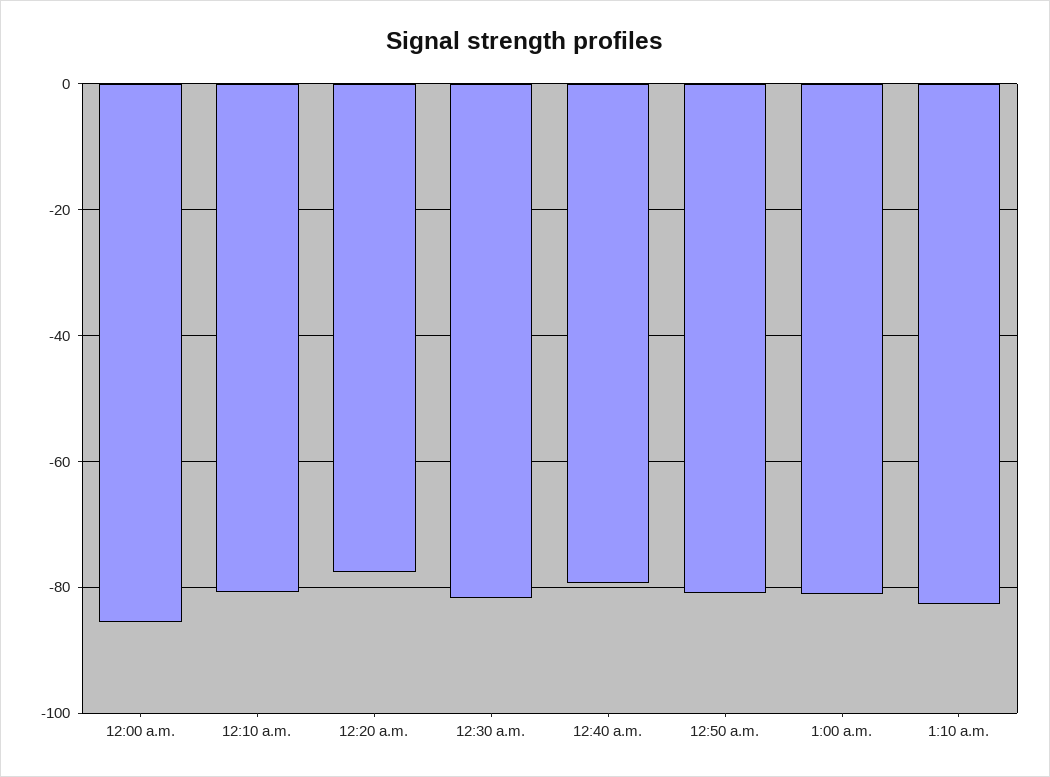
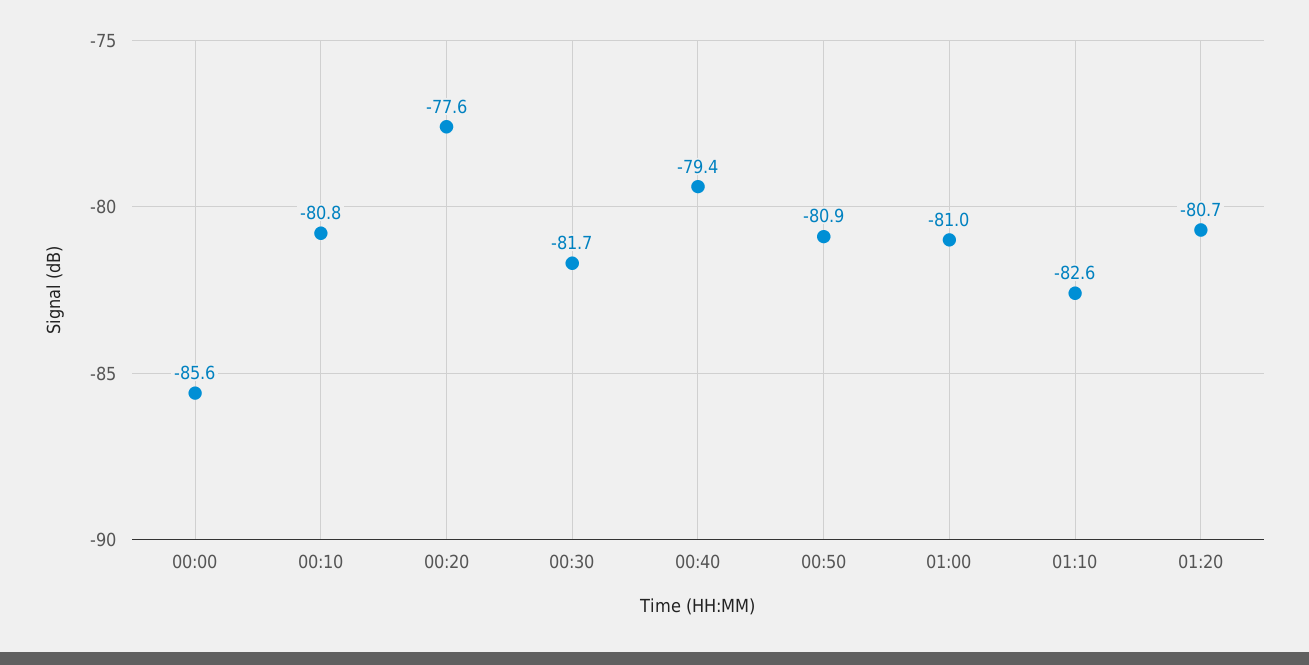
01:20: none -> -80.7

